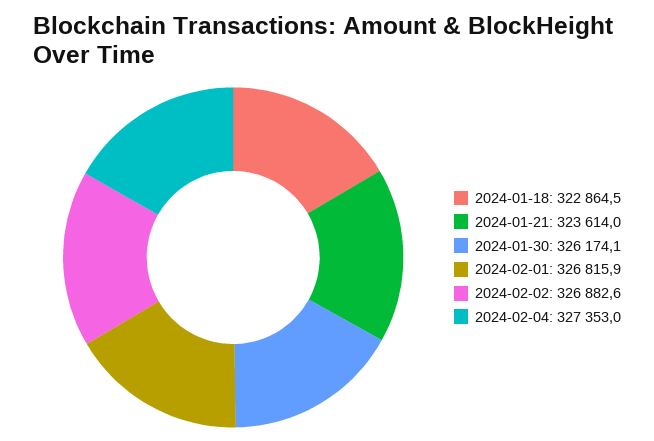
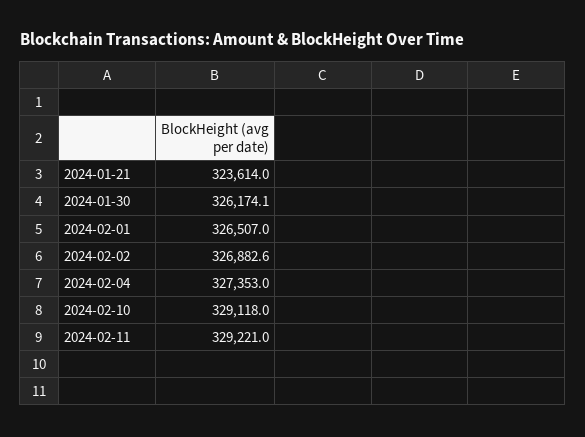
2024-01-18: 322864.5 -> none
2024-02-01: 326815.9 -> 326507
2024-02-10: none -> 329118
2024-02-11: none -> 329221

